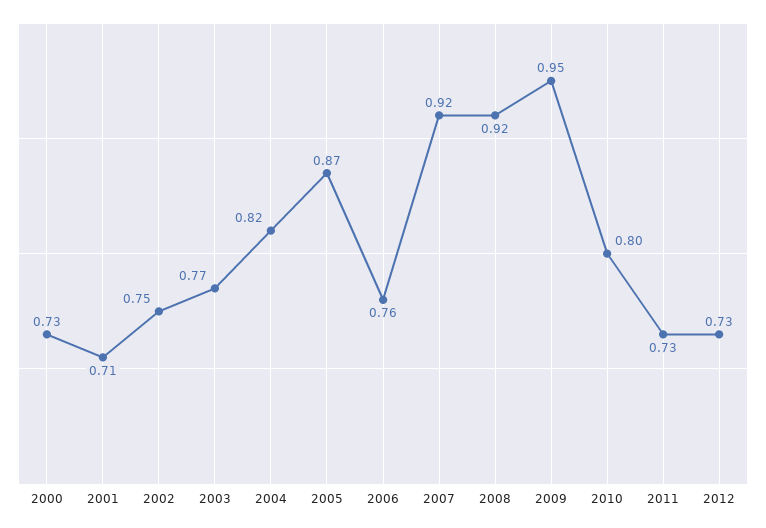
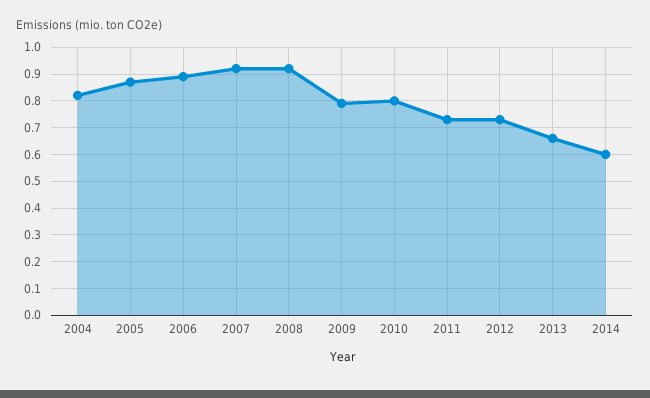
2000: 0.73 -> none
2001: 0.71 -> none
2002: 0.75 -> none
2003: 0.77 -> none
2006: 0.76 -> 0.9
2009: 0.95 -> 0.8
2013: none -> 0.65
2014: none -> 0.6

